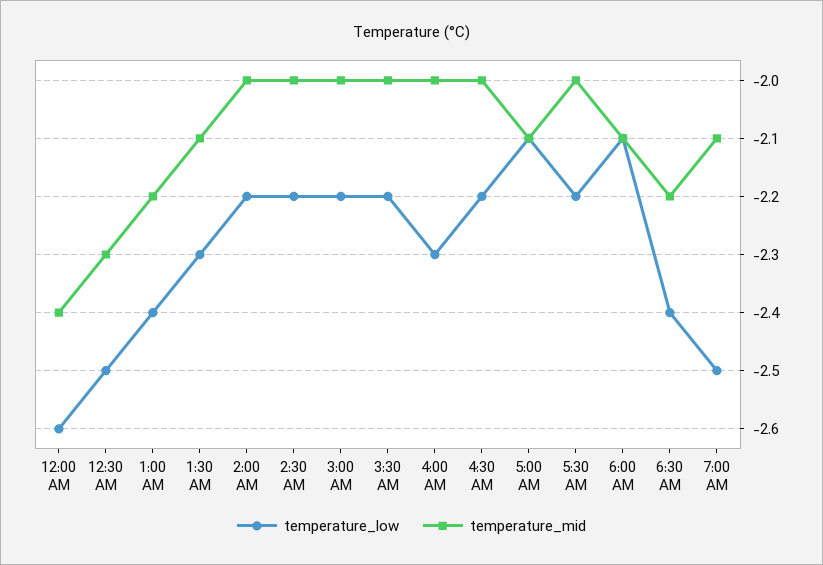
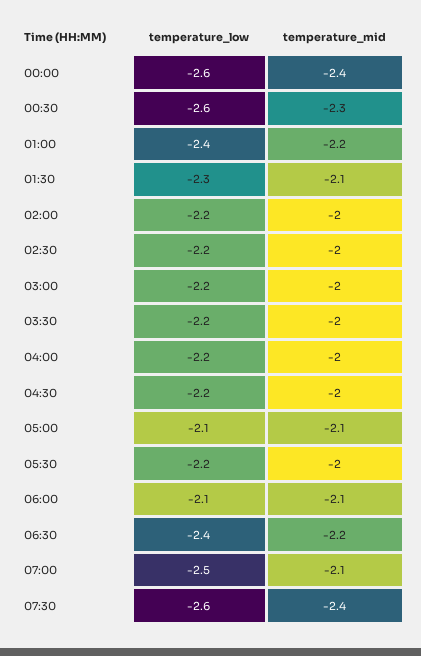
temperature_low, 12:30 AM: -2.5 -> -2.6
temperature_low, 4:00 AM: -2.3 -> -2.2
temperature_low, 07:30: none -> -2.6
temperature_mid, 07:30: none -> -2.4

